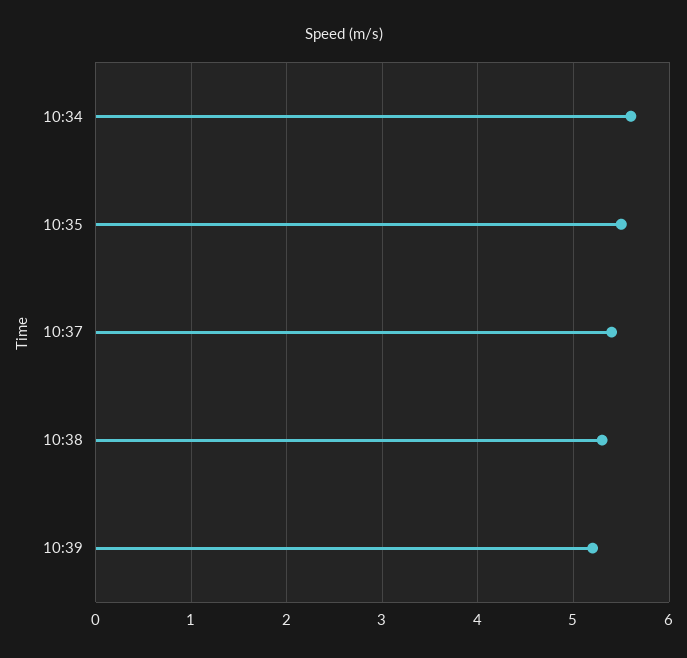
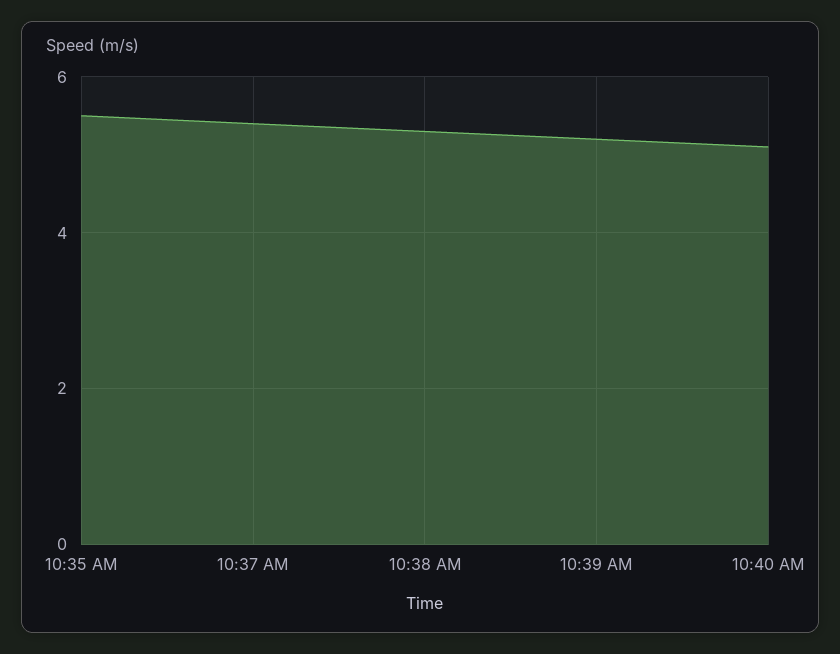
10:34: 5.6 -> none
10:40 AM: none -> 5

